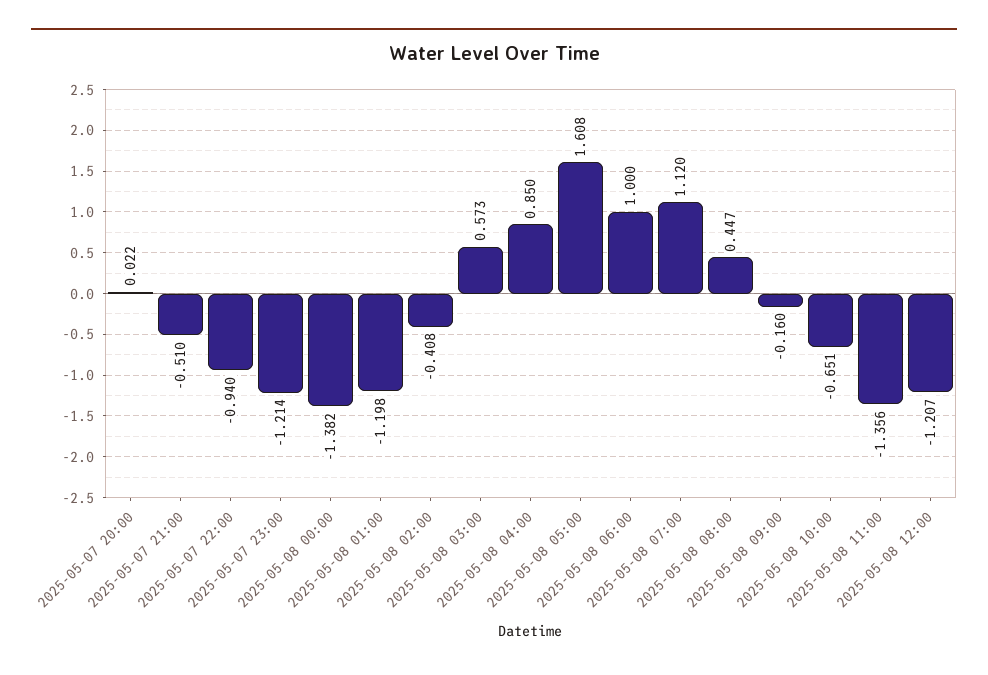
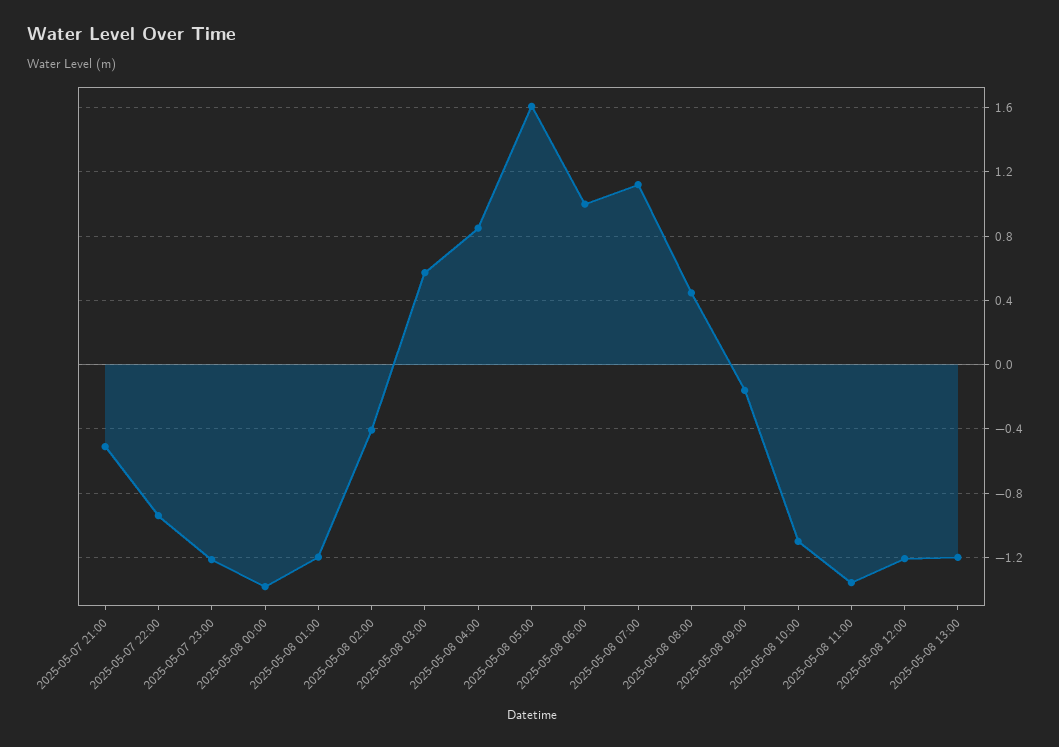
2025-05-07 20:00: 0.022 -> none
2025-05-08 10:00: -0.651 -> -1.1
2025-05-08 13:00: none -> -1.2

